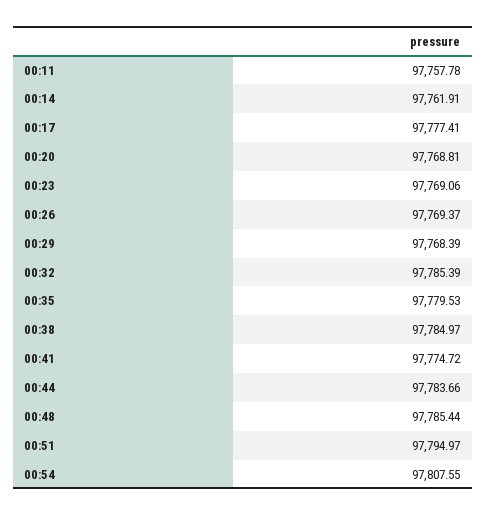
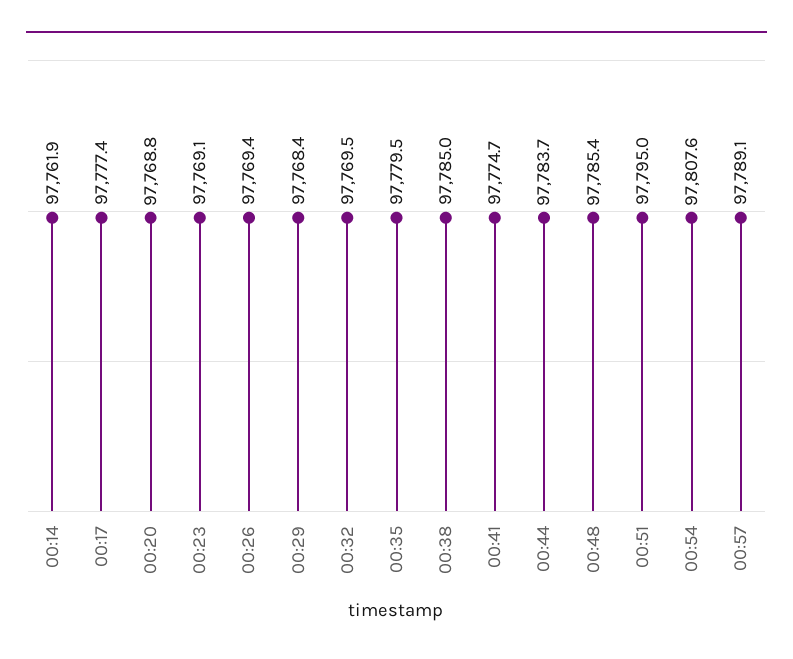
00:11: 97757.78 -> none
00:32: 97785.39 -> 97769.5
00:57: none -> 97789.1

